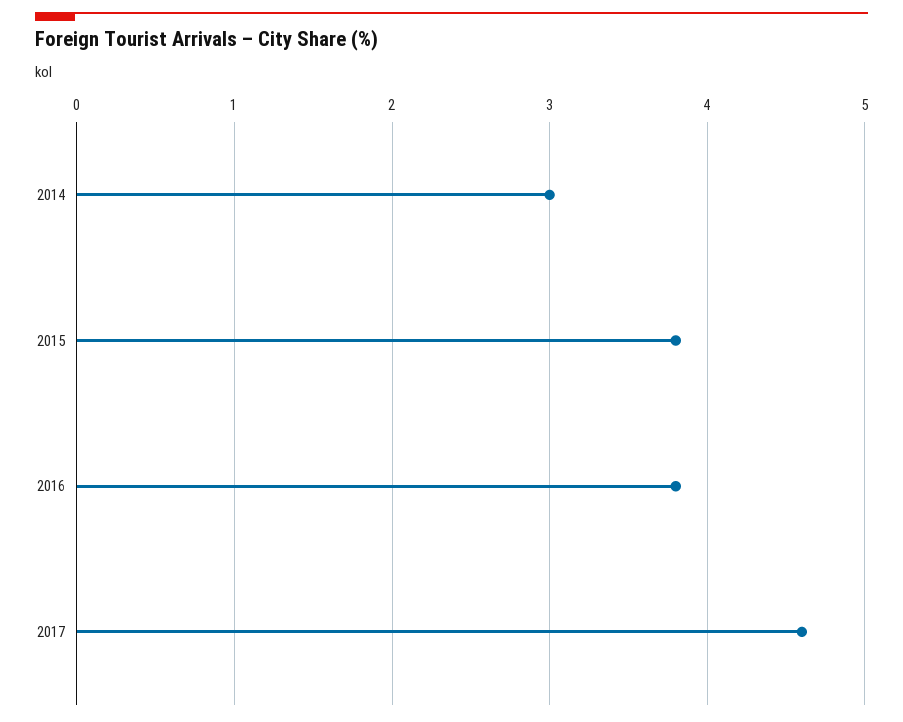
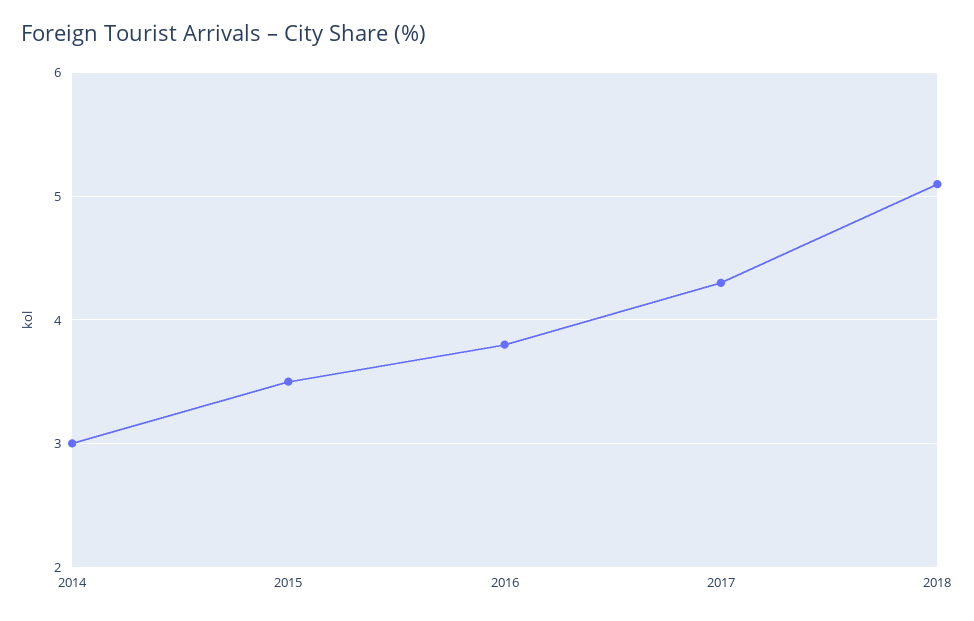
2015: 3.8 -> 3.5
2017: 4.6 -> 4.3
2018: none -> 5.1

